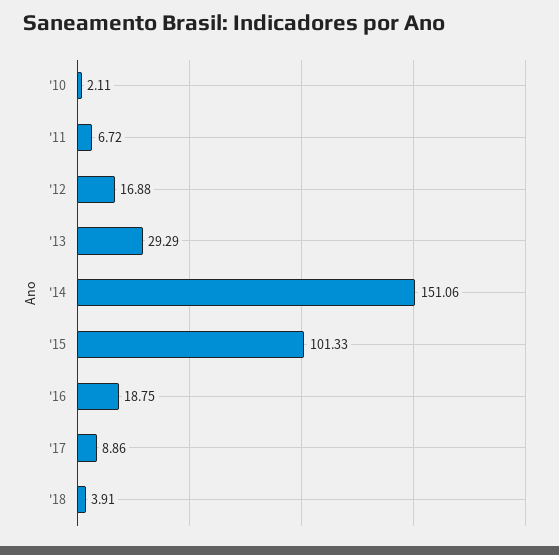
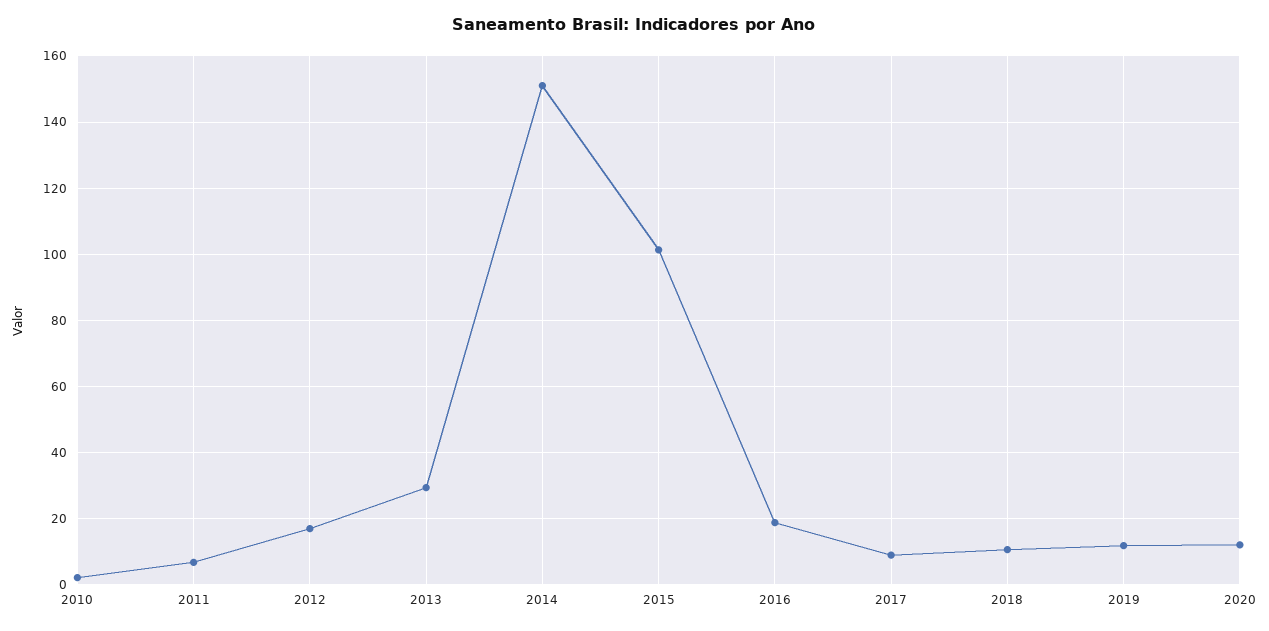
'18: 3.91 -> 10
2019: none -> 12
2020: none -> 12

